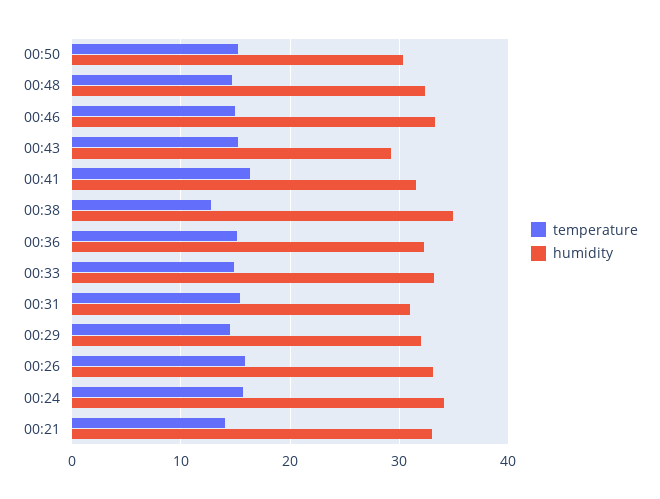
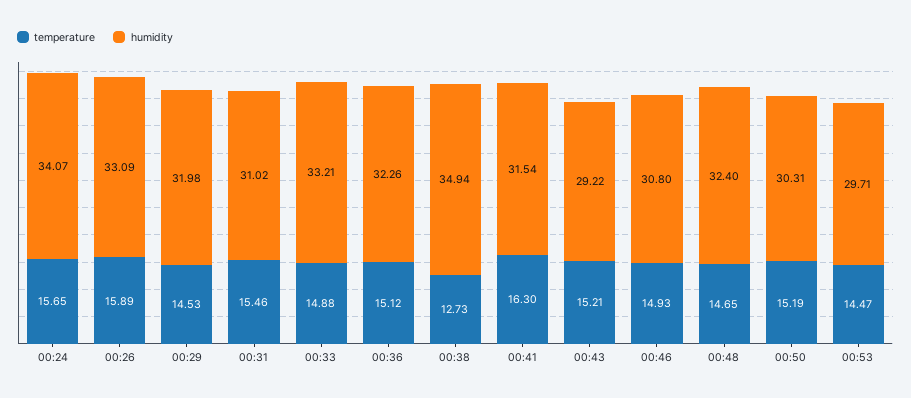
humidity, 00:46: 33 -> 30.8
temperature, 00:21: 14 -> none
humidity, 00:21: 33 -> none
temperature, 00:53: none -> 14.47
humidity, 00:53: none -> 29.71

